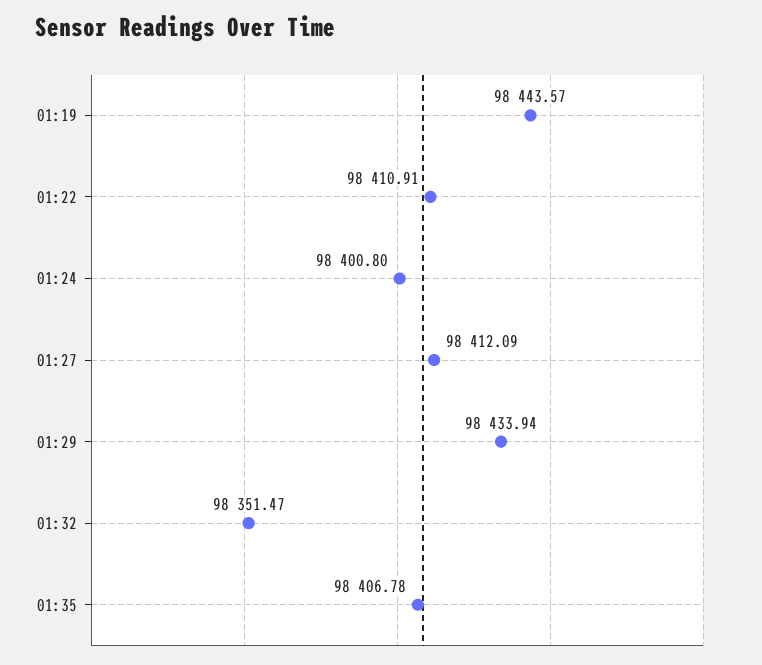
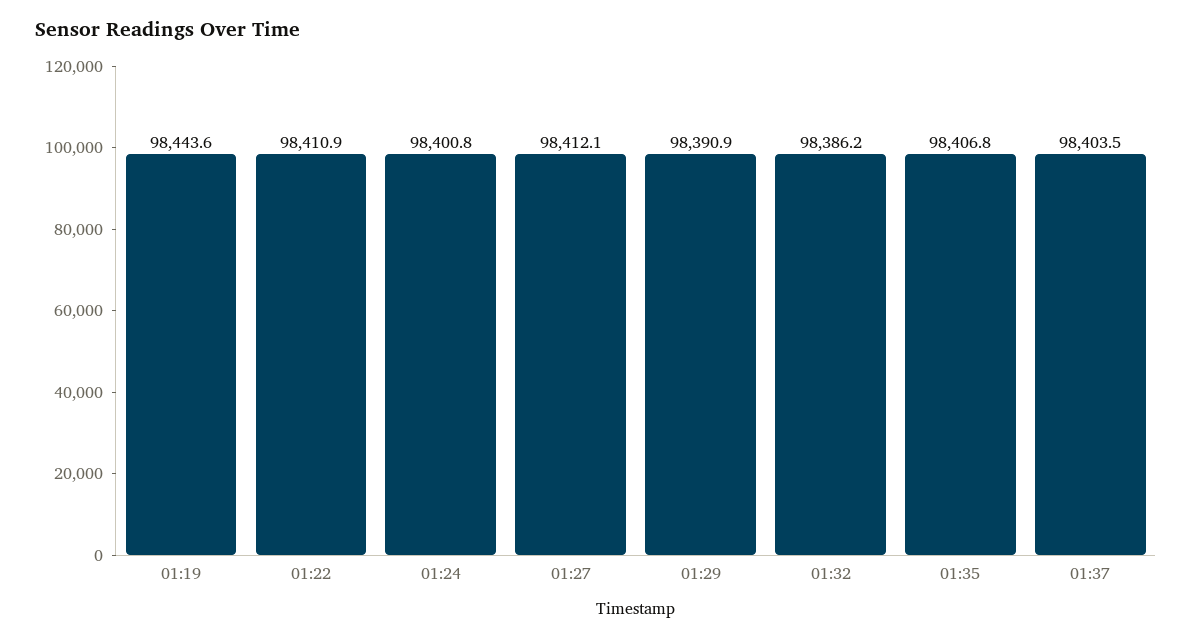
01:29: 98433.94 -> 98390.9
01:32: 98351.47 -> 98386.2
01:37: none -> 98403.5

